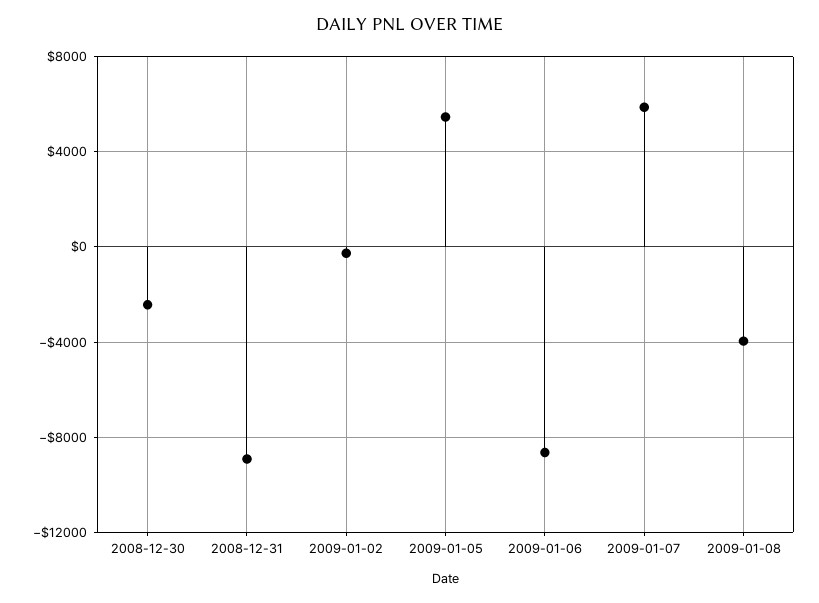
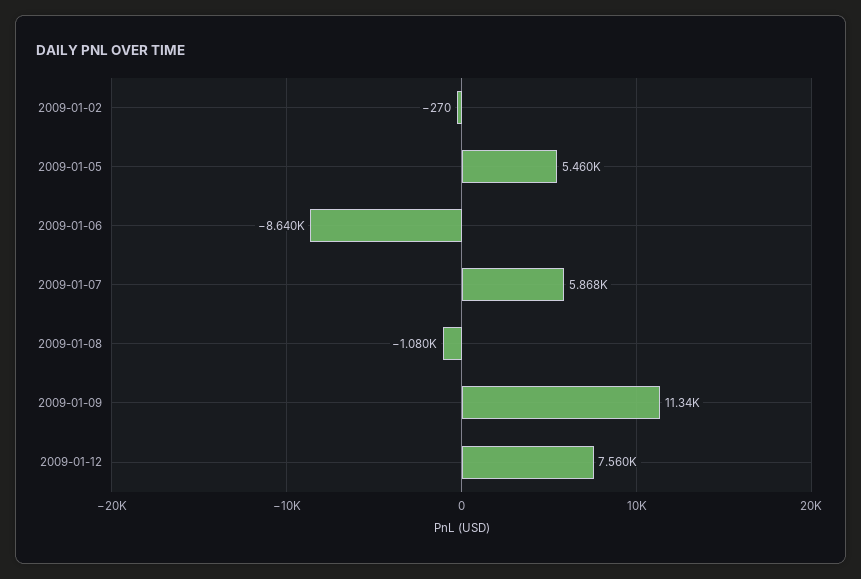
2008-12-30: -2500 -> none
2008-12-31: -9000 -> none
2009-01-08: -4000 -> -1080
2009-01-09: none -> 11340
2009-01-12: none -> 7560

